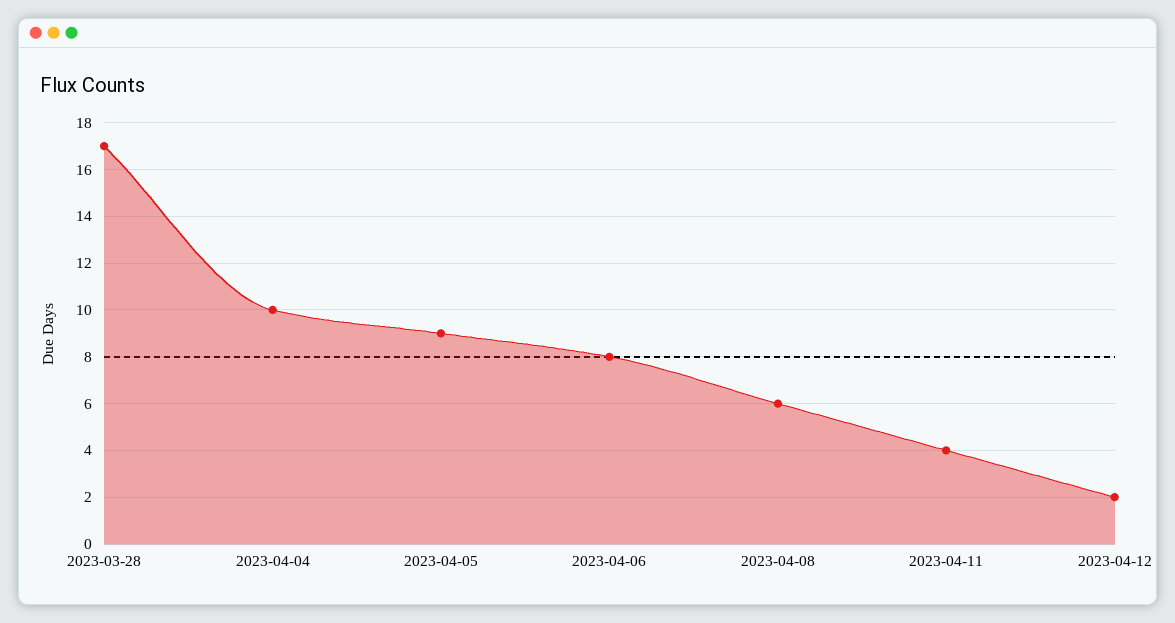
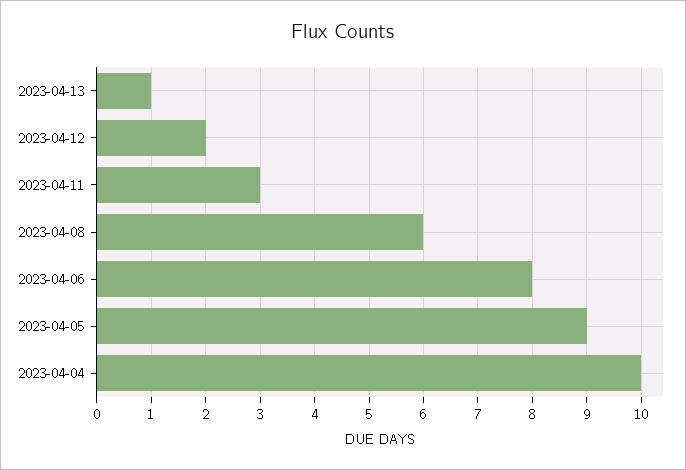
2023-03-28: 17 -> none
2023-04-11: 4 -> 3
2023-04-13: none -> 1

